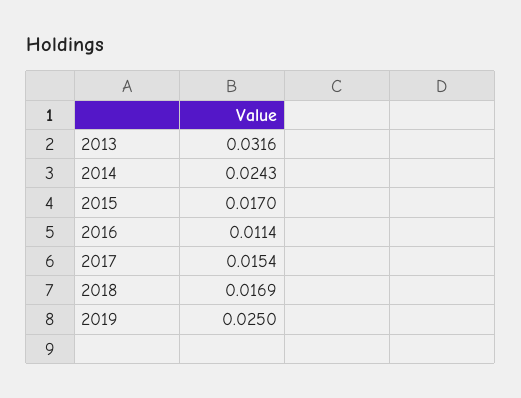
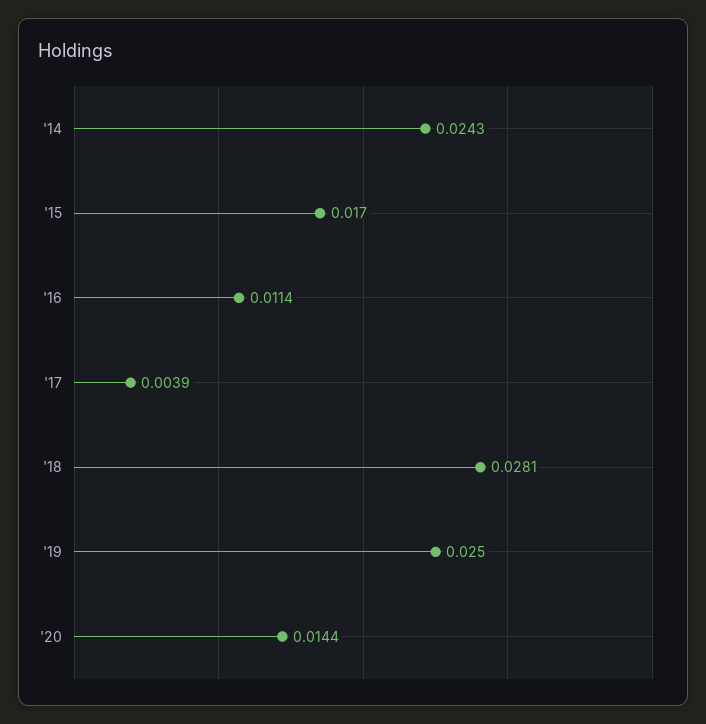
2013: 0.0316 -> none
2017: 0.0154 -> 0.0039
2018: 0.0169 -> 0.0281
'20: none -> 0.0144

